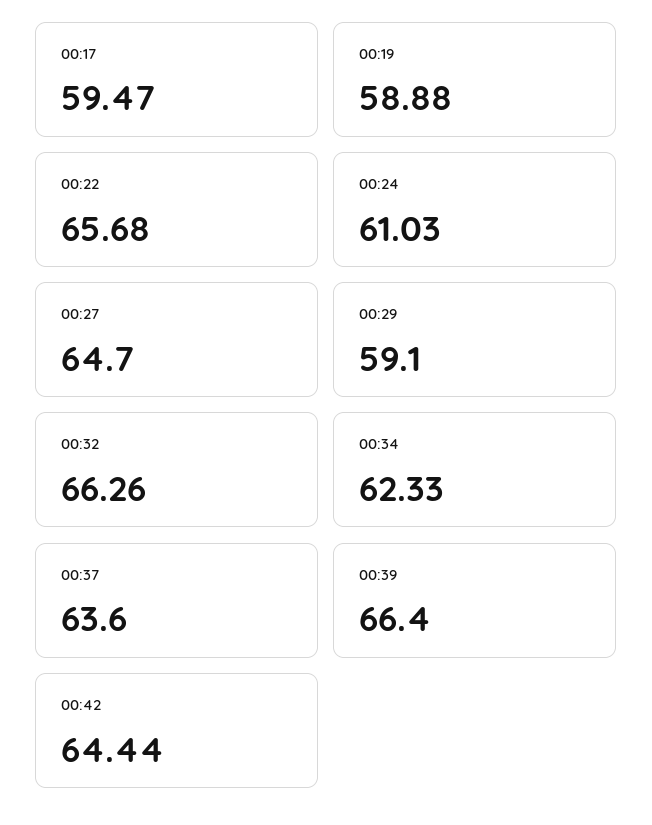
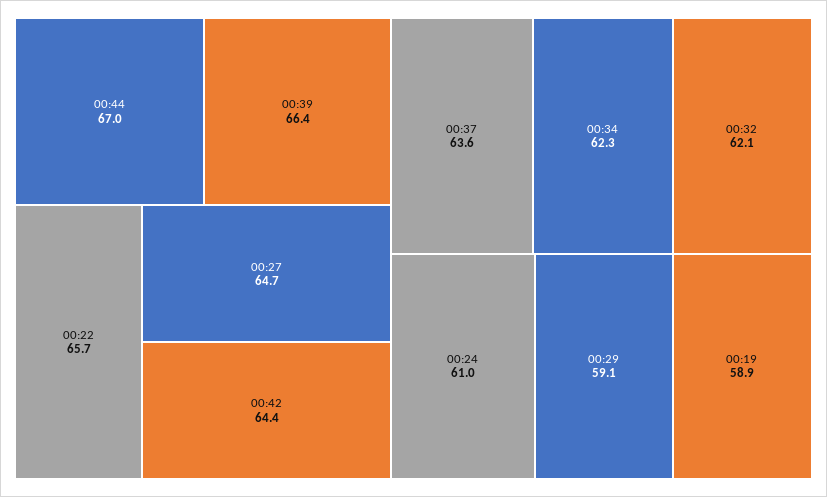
00:17: 59.47 -> none
00:32: 66.26 -> 62.1
00:44: none -> 67

